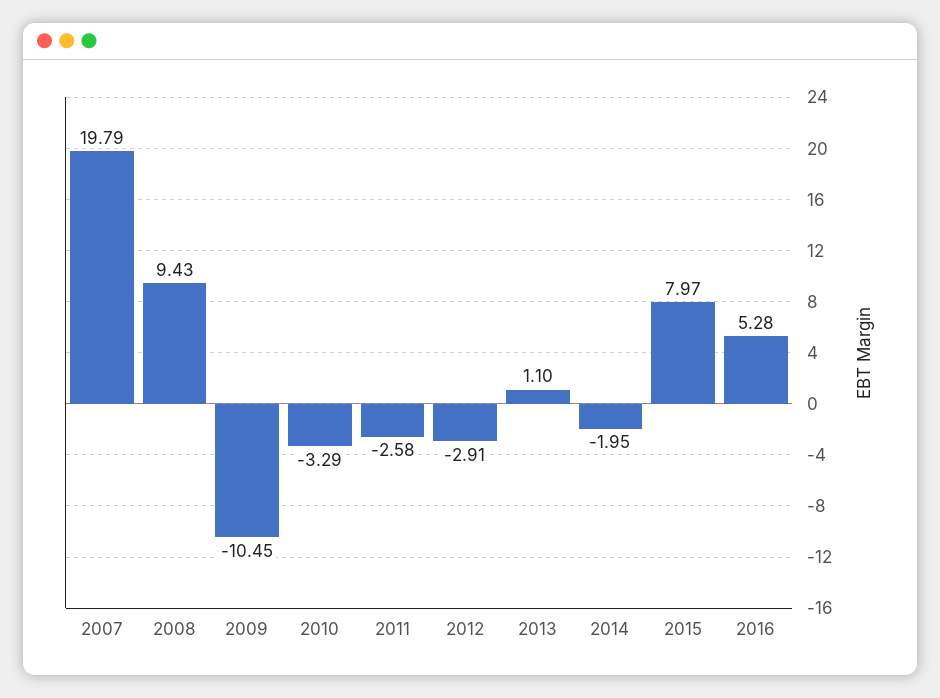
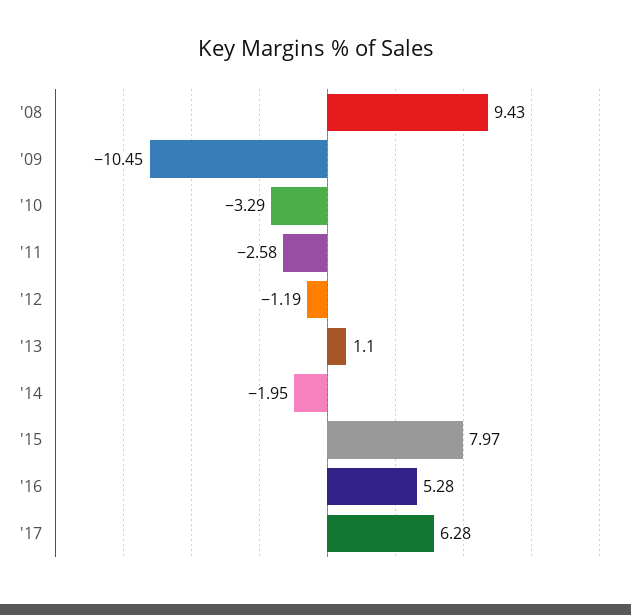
2007: 19.79 -> none
2012: -2.91 -> -1.19
'17: none -> 6.28

